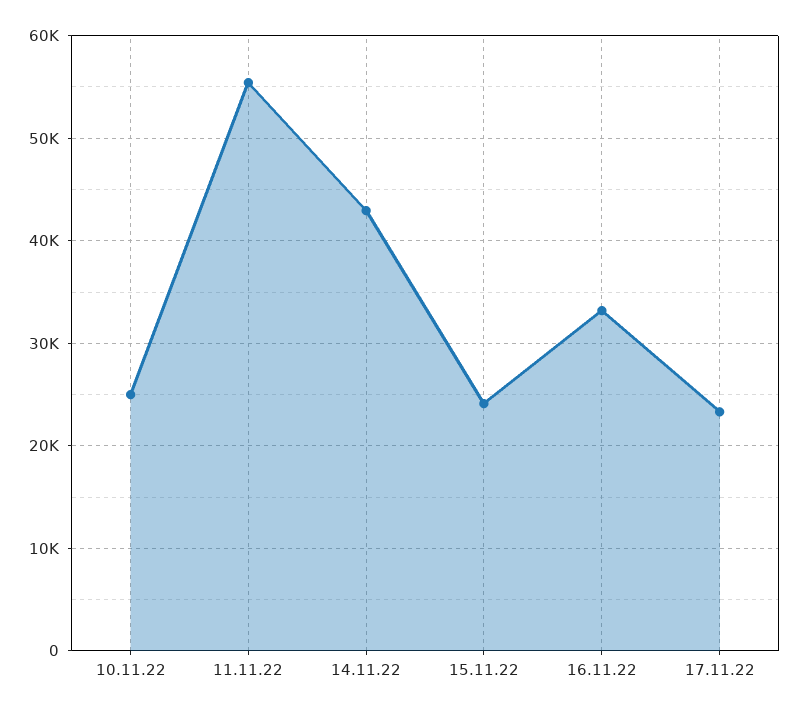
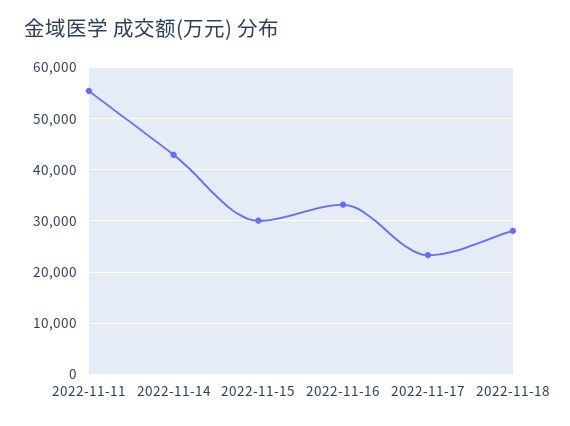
10.11.22: 25000 -> none
15.11.22: 24000 -> 30000
2022-11-18: none -> 28000

